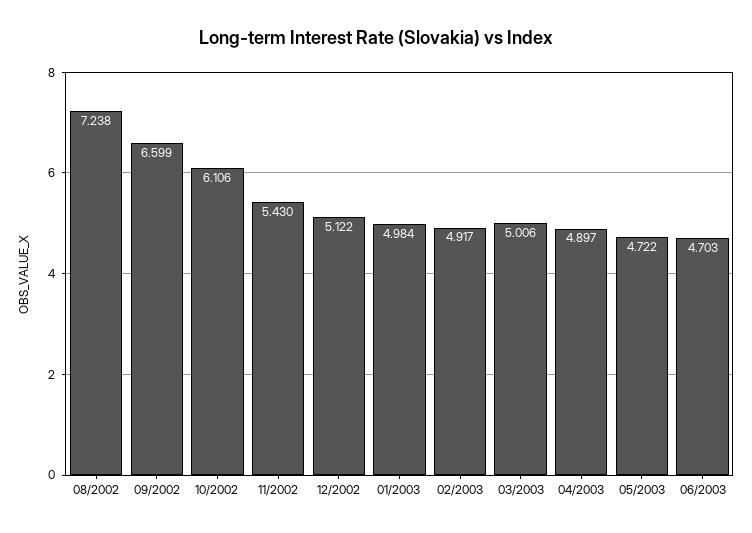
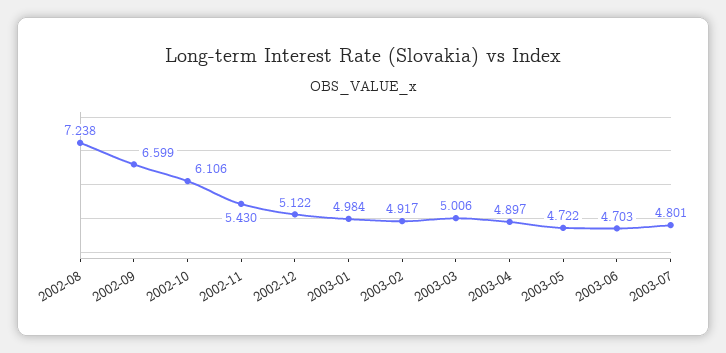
2003-07: none -> 4.801

